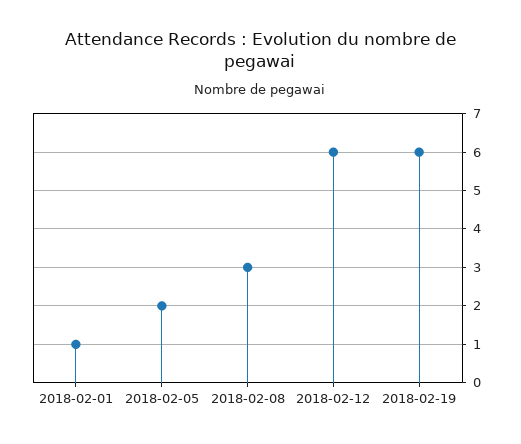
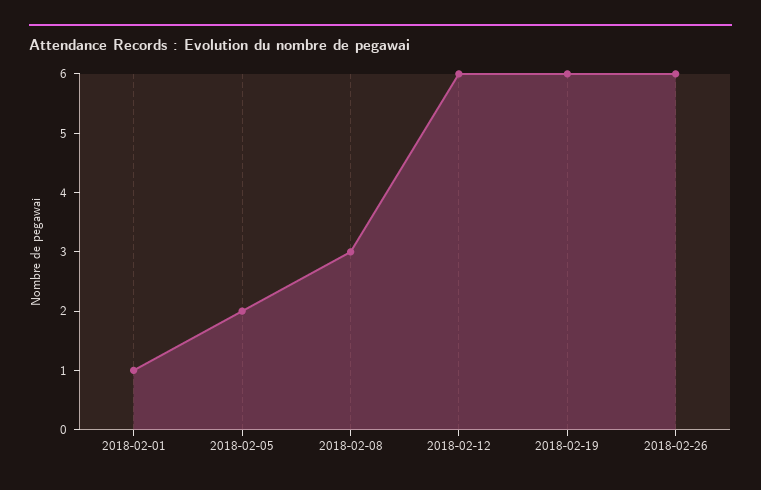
2018-02-26: none -> 6

